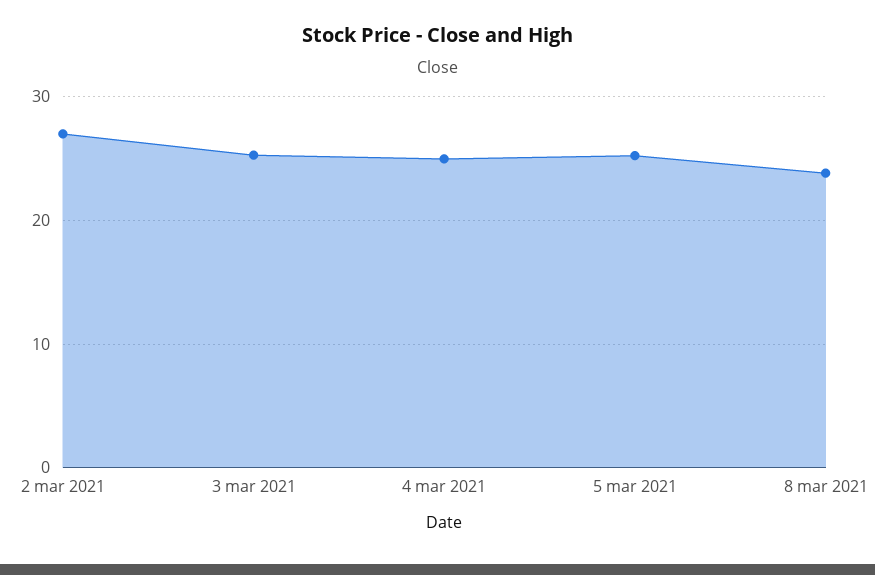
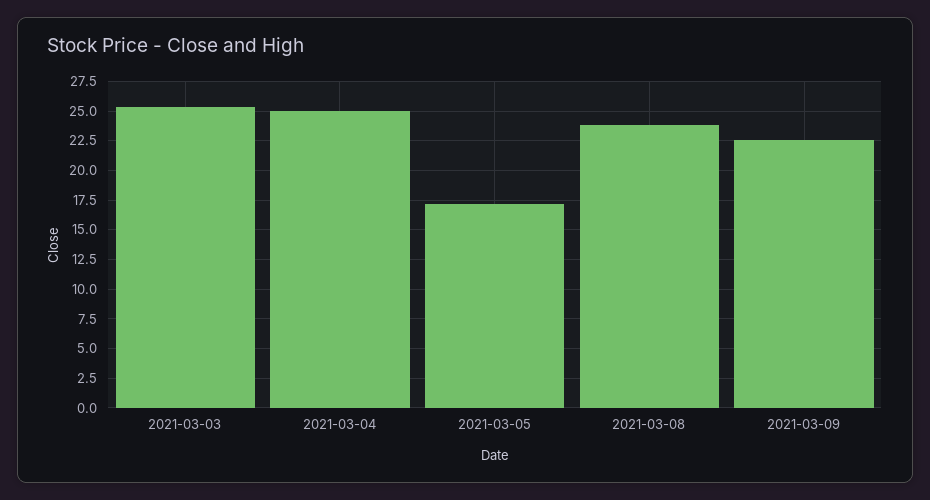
2 mar 2021: 27 -> none
5 mar 2021: 25 -> 17.5
2021-03-09: none -> 22.5

